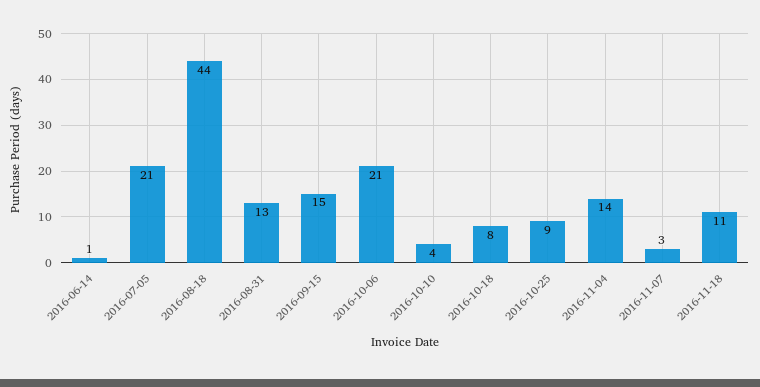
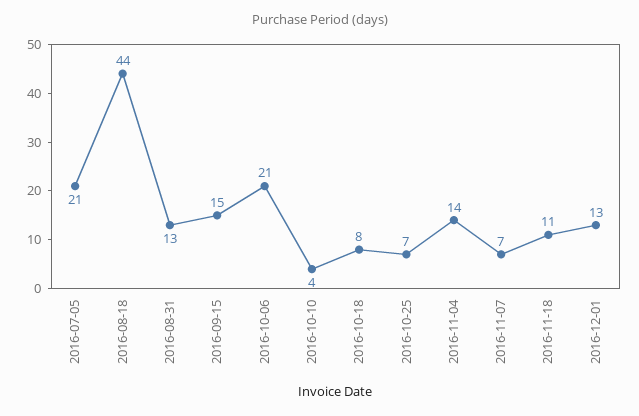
2016-06-14: 1 -> none
2016-10-25: 9 -> 7
2016-11-07: 3 -> 7
2016-12-01: none -> 13

